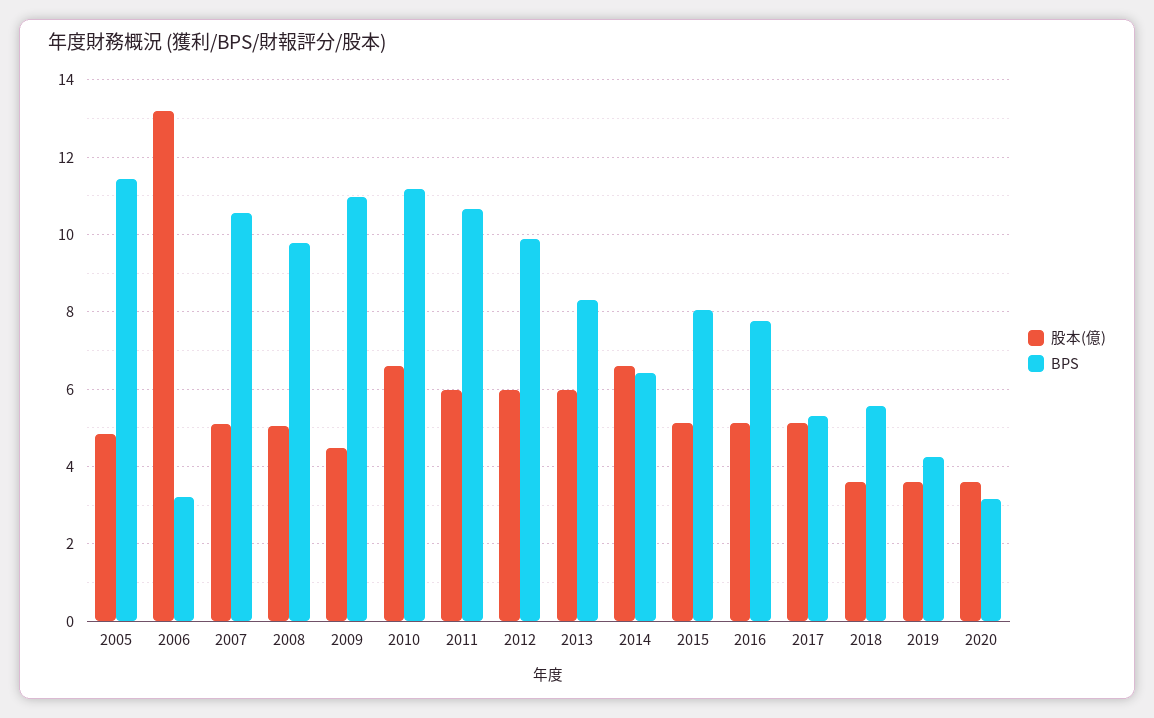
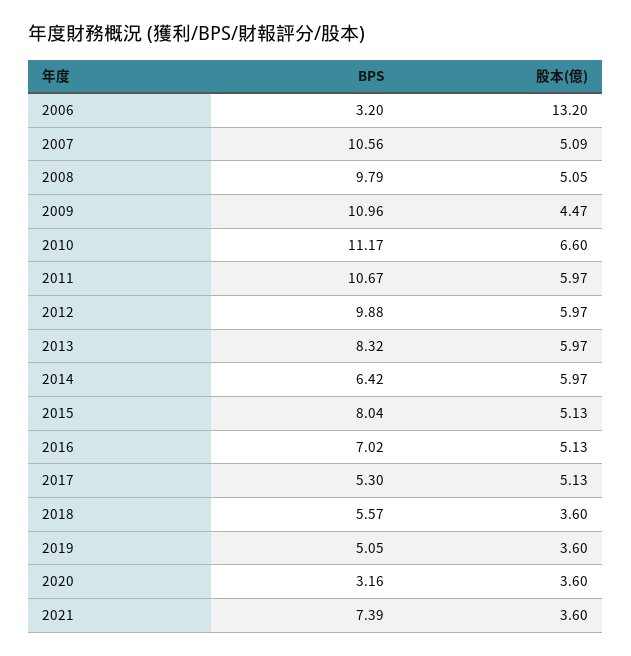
股本(億), 2005: 4.8 -> none
BPS, 2005: 11.4 -> none
股本(億), 2014: 6.6 -> 5.97
BPS, 2016: 7.8 -> 7.02
BPS, 2019: 4.2 -> 5.05
BPS, 2021: none -> 7.39
股本(億), 2021: none -> 3.6

